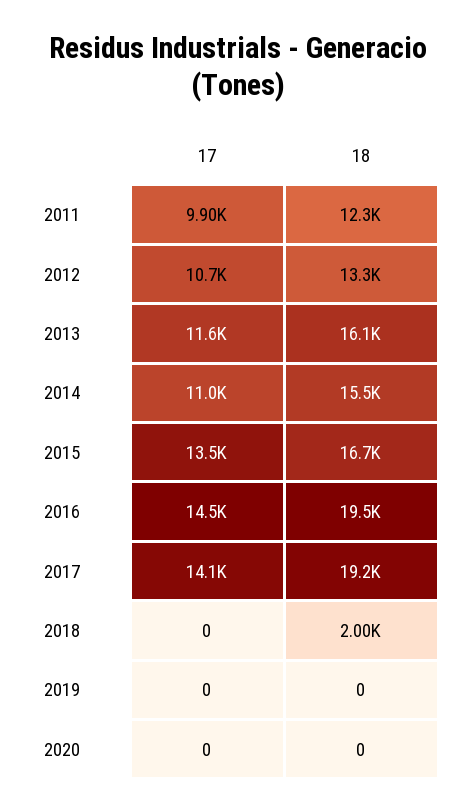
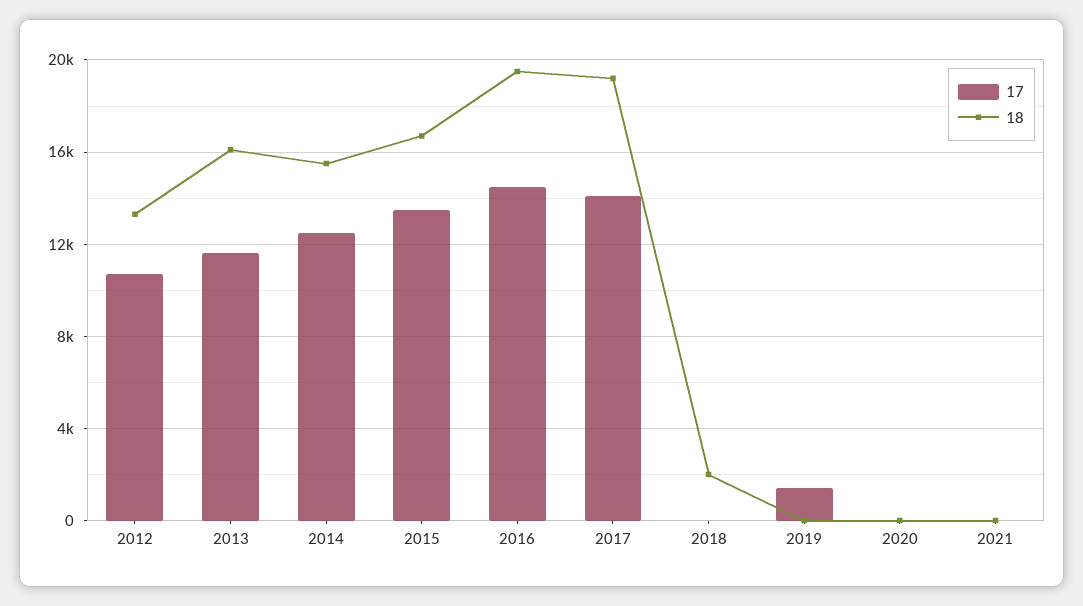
17, 2011: 9900 -> none
18, 2011: 12300 -> none
17, 2014: 11000 -> 12500
17, 2019: 0 -> 1500
17, 2021: none -> 0
18, 2021: none -> 0

